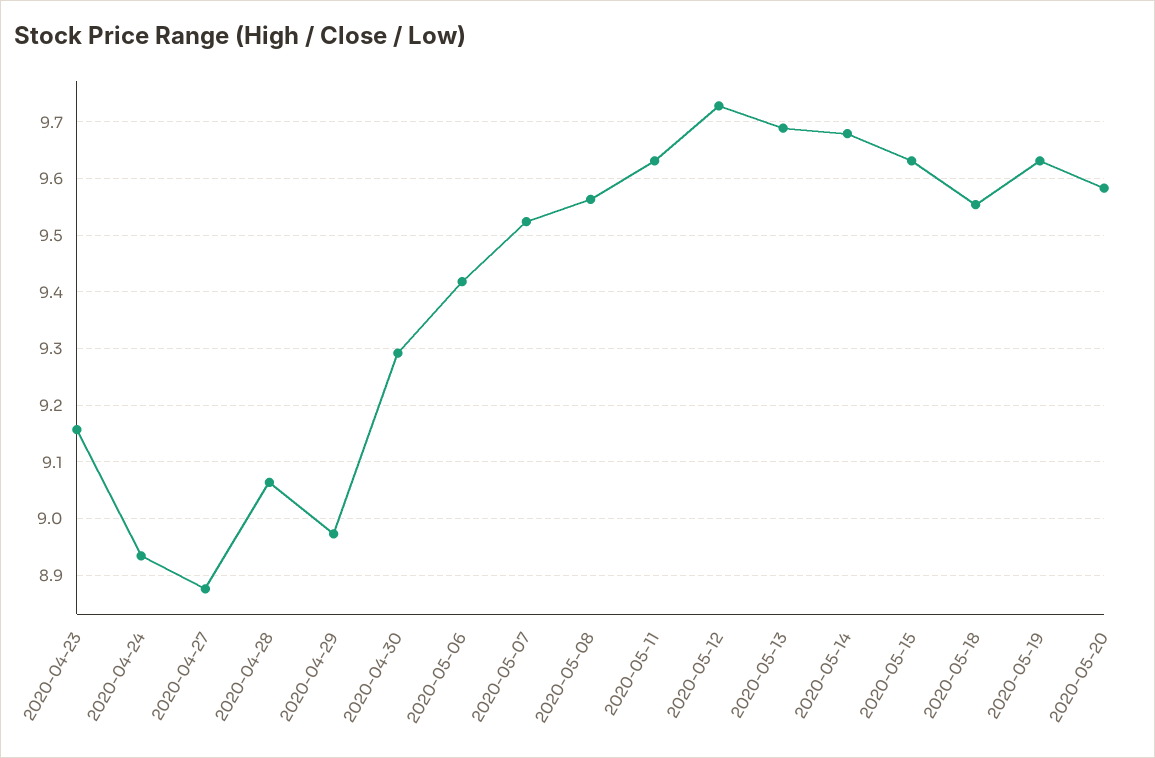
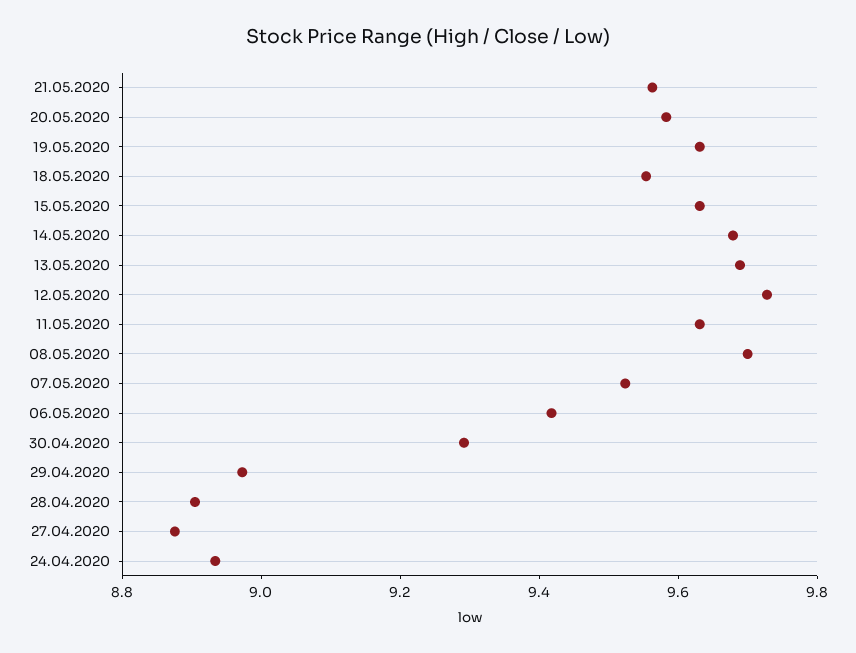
2020-04-23: 9.16 -> none
2020-04-28: 9.06 -> 8.9
2020-05-08: 9.56 -> 9.7
21.05.2020: none -> 9.55

